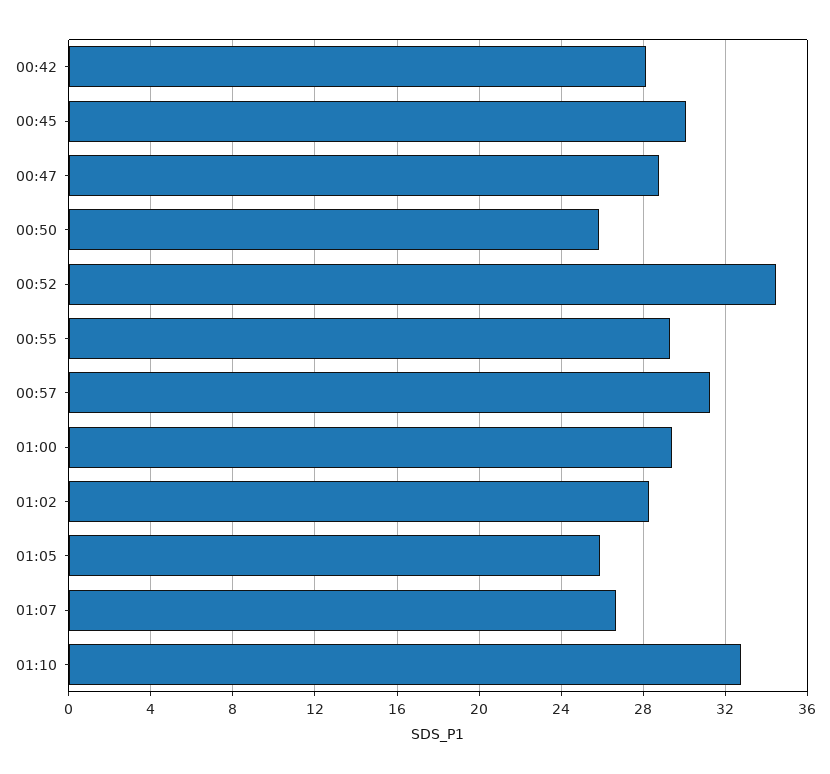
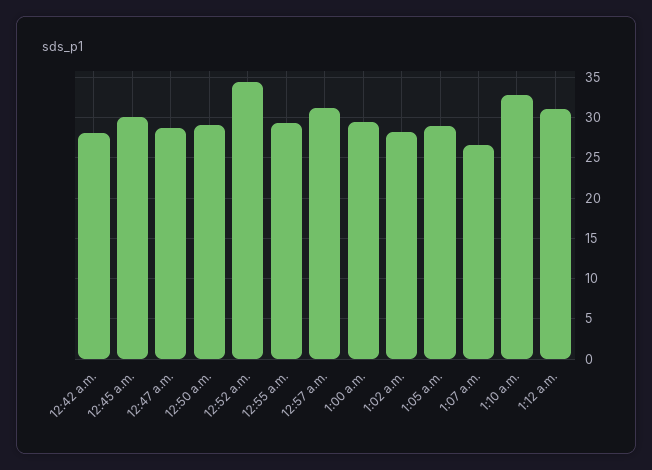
00:50: 26 -> 29
01:05: 26 -> 29
1:12 a.m.: none -> 31

